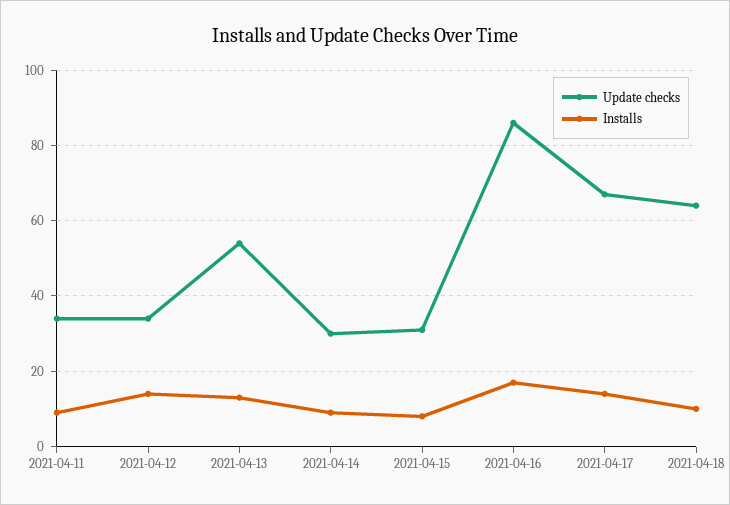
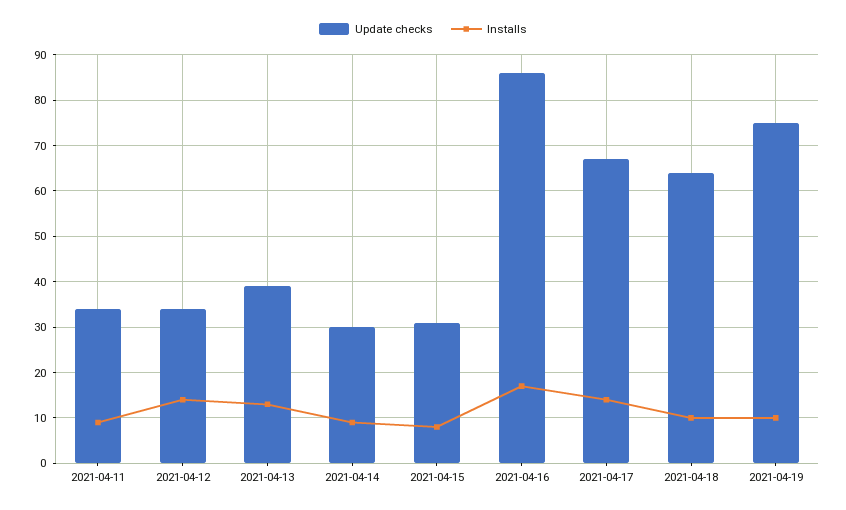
Update checks, 2021-04-13: 55 -> 40
Update checks, 2021-04-19: none -> 75
Installs, 2021-04-19: none -> 10

